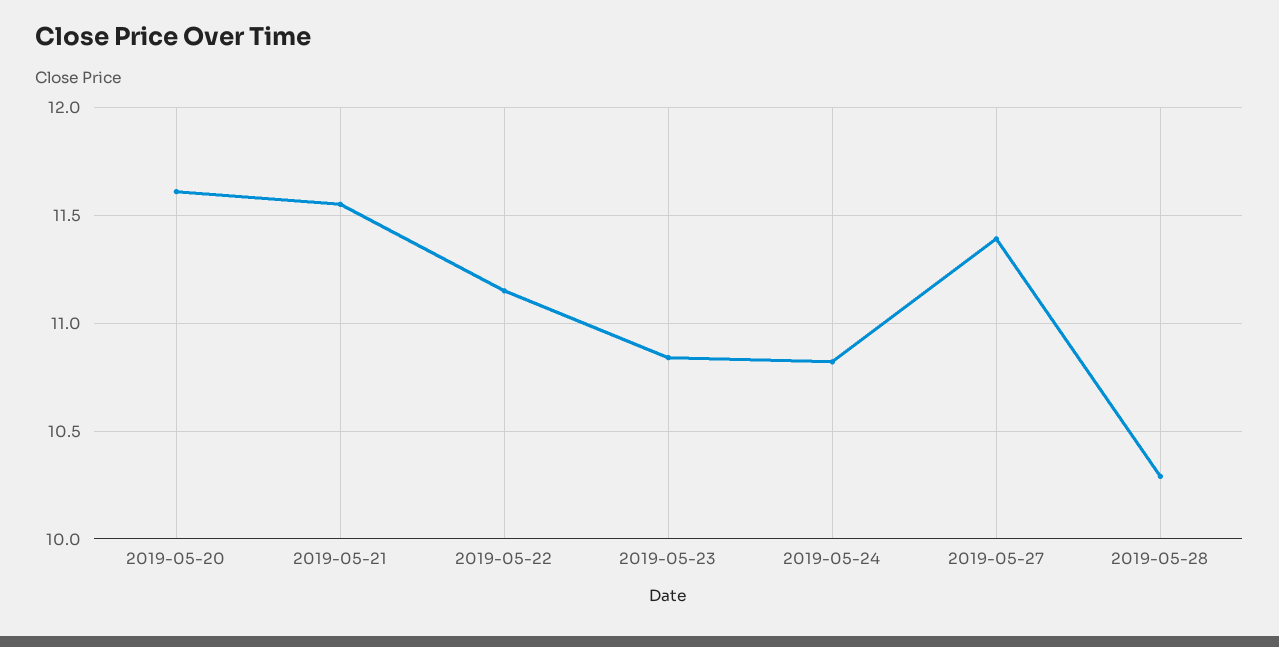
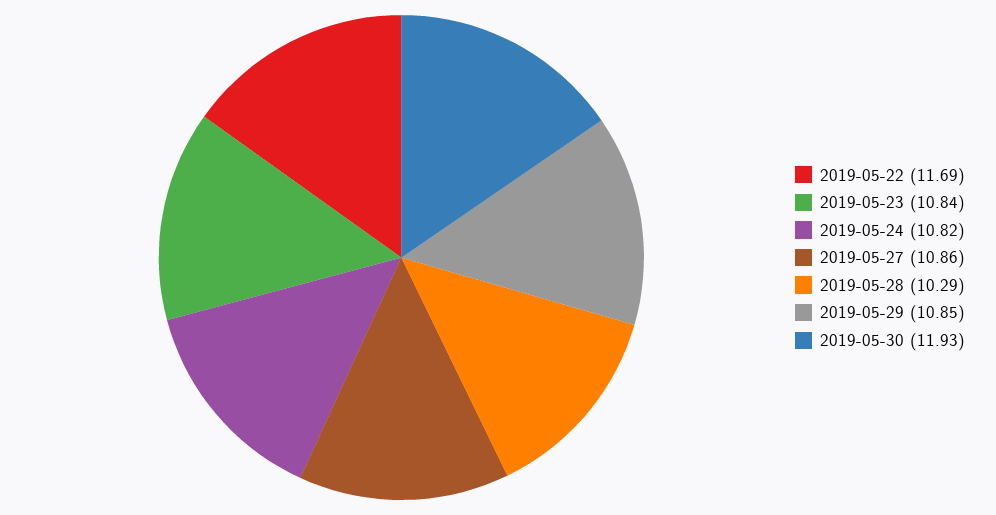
2019-05-20: 11.6 -> none
2019-05-21: 11.55 -> none
2019-05-22: 11.15 -> 11.69
2019-05-27: 11.4 -> 10.86
2019-05-29: none -> 10.85
2019-05-30: none -> 11.93

